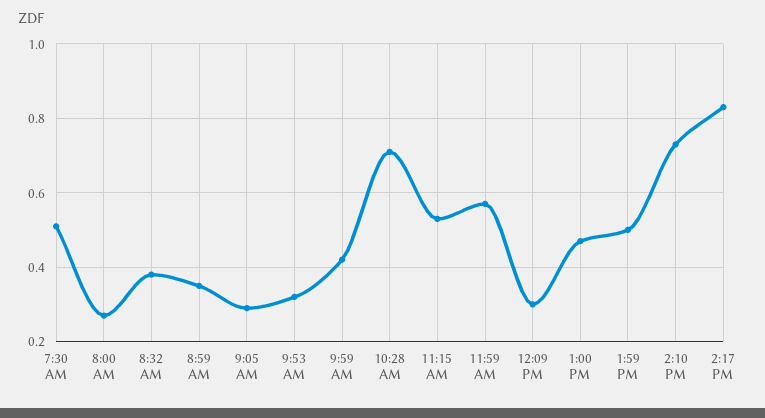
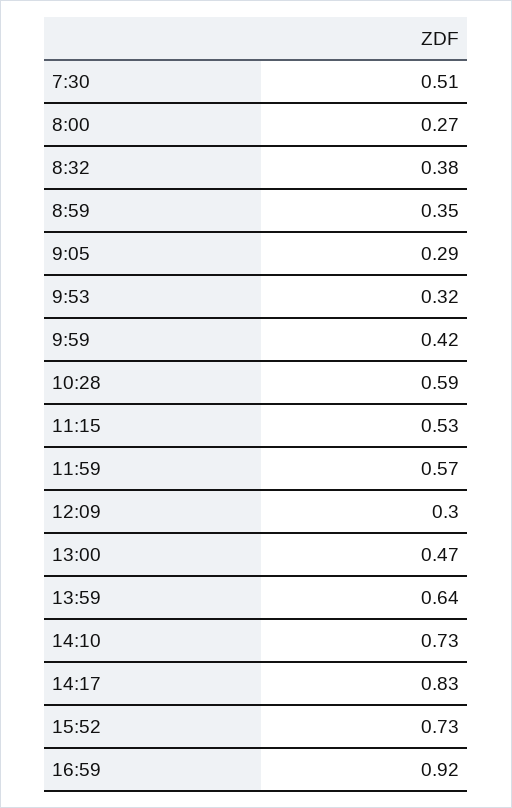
10:28 AM: 0.7 -> 0.59
1:59 PM: 0.5 -> 0.64
15:52: none -> 0.73
16:59: none -> 0.92

